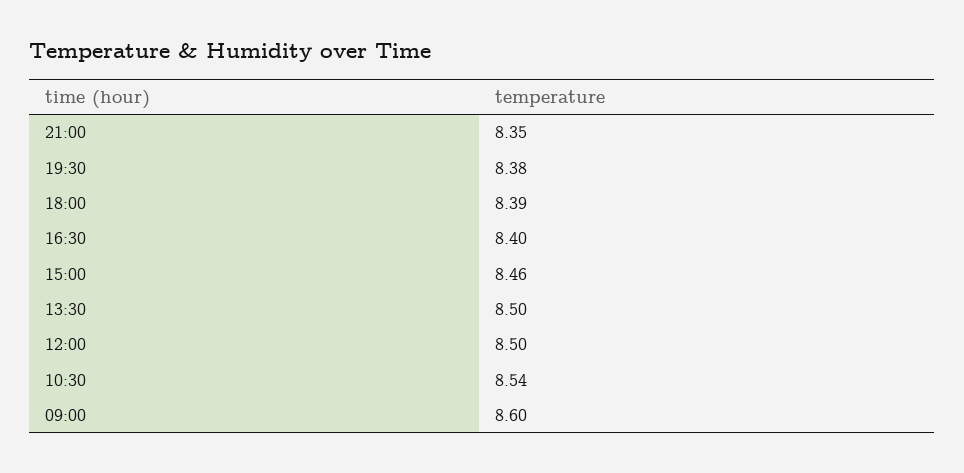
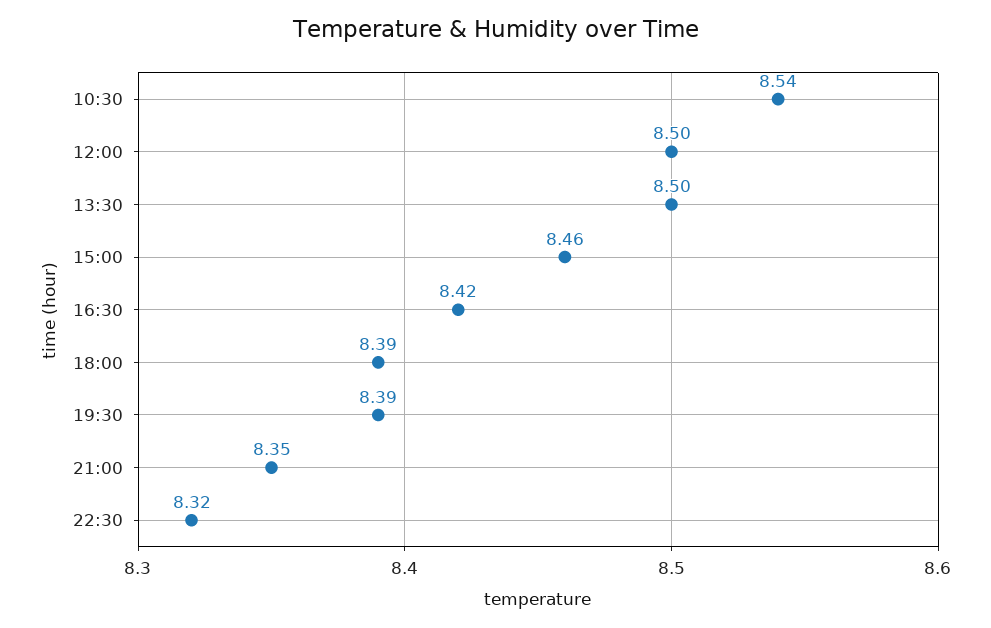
19:30: 8.38 -> 8.39
16:30: 8.4 -> 8.42
09:00: 8.6 -> none
22:30: none -> 8.32

